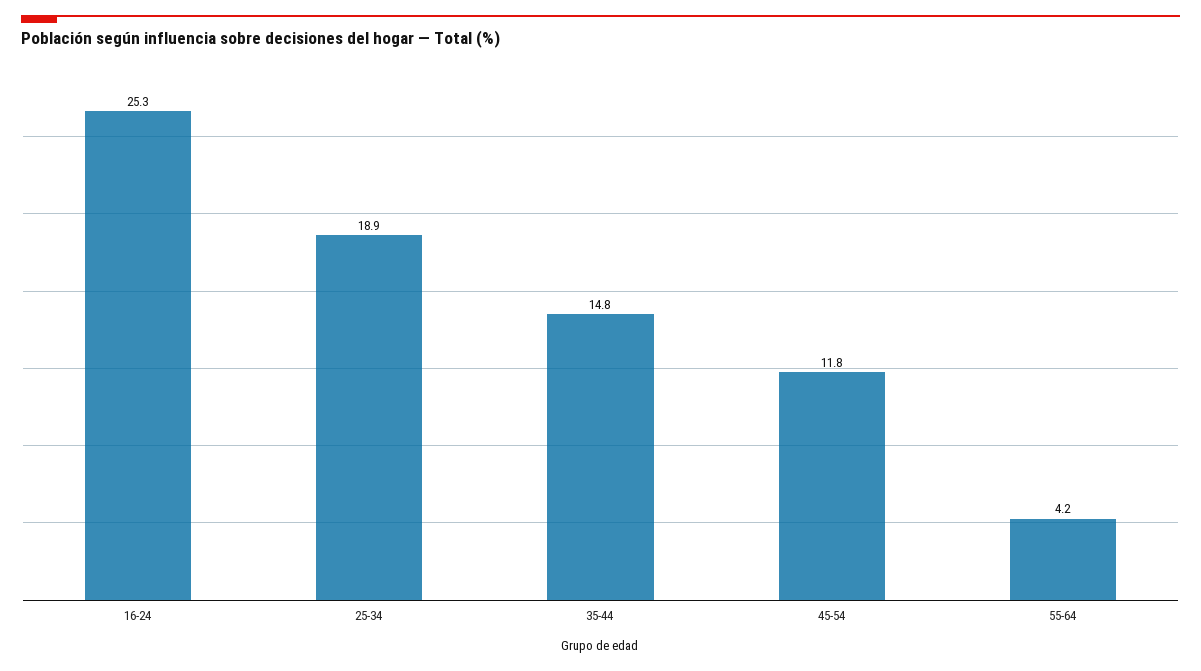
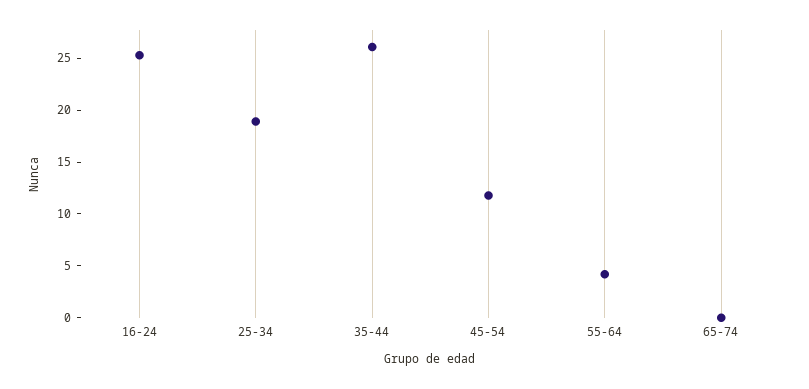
35-44: 14.8 -> 26
65-74: none -> 0

